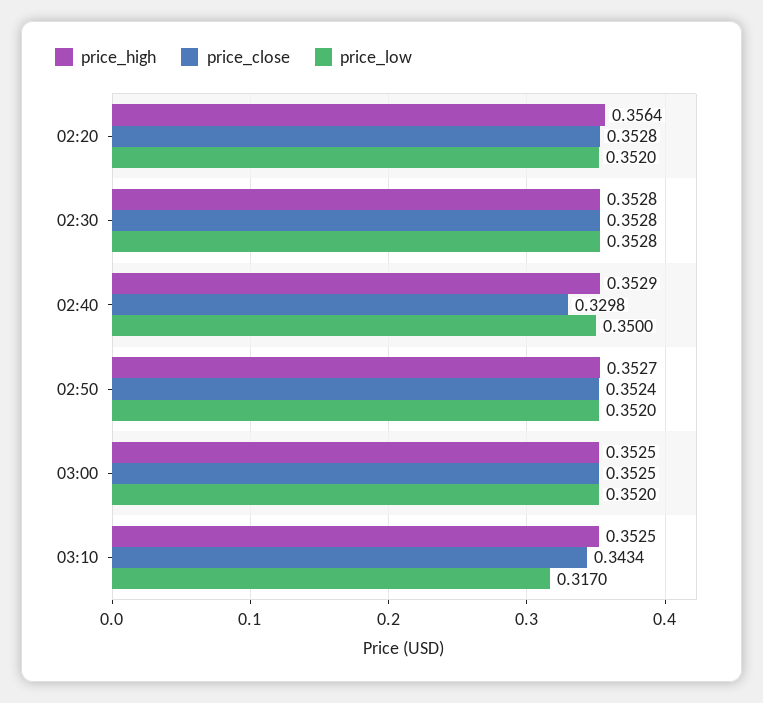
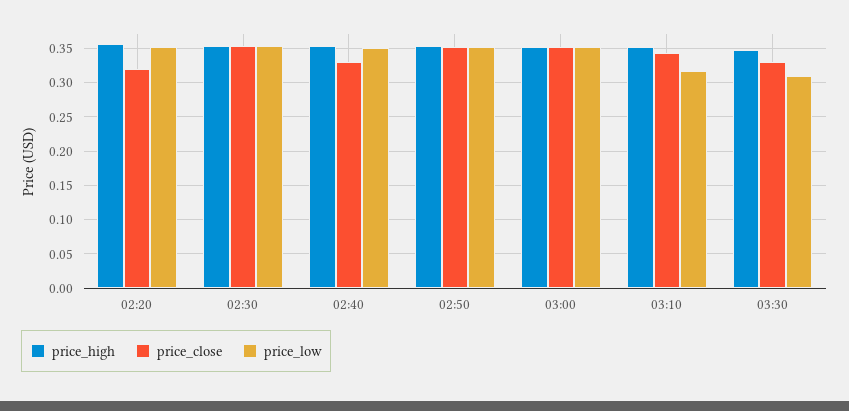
price_close, 02:20: 0.3528 -> 0.32
price_high, 03:30: none -> 0.35
price_close, 03:30: none -> 0.33
price_low, 03:30: none -> 0.31

